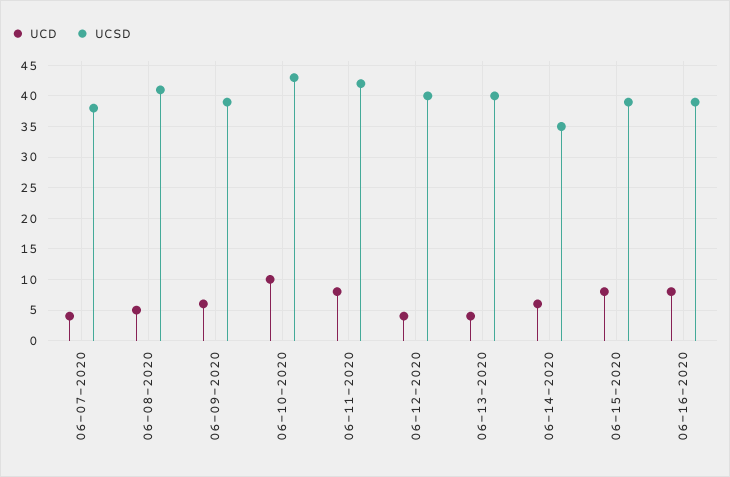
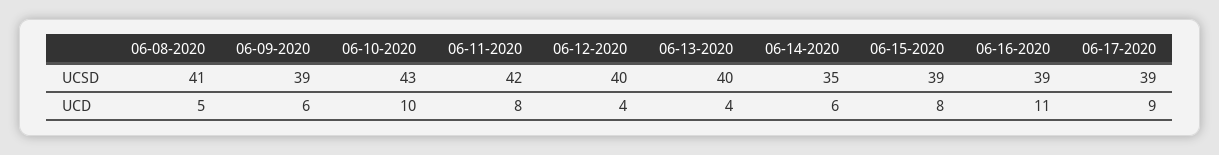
UCD, 06-07-2020: 4 -> none
UCSD, 06-07-2020: 38 -> none
UCD, 06-16-2020: 8 -> 11
UCSD, 06-17-2020: none -> 39
UCD, 06-17-2020: none -> 9

